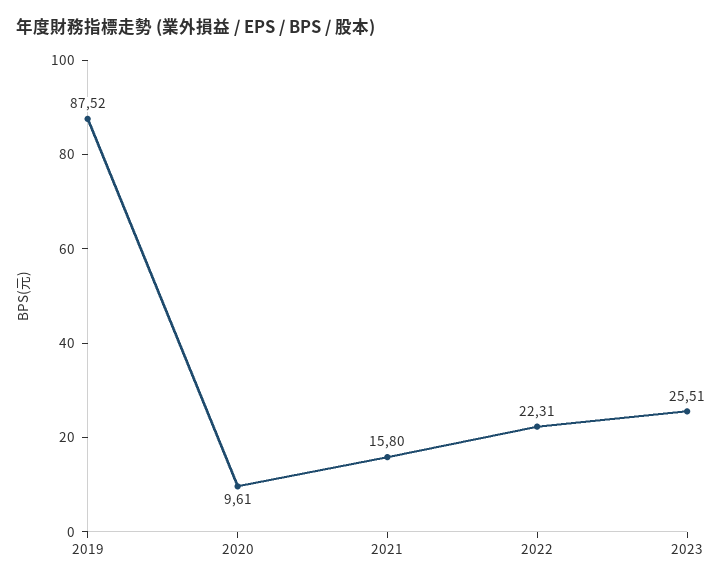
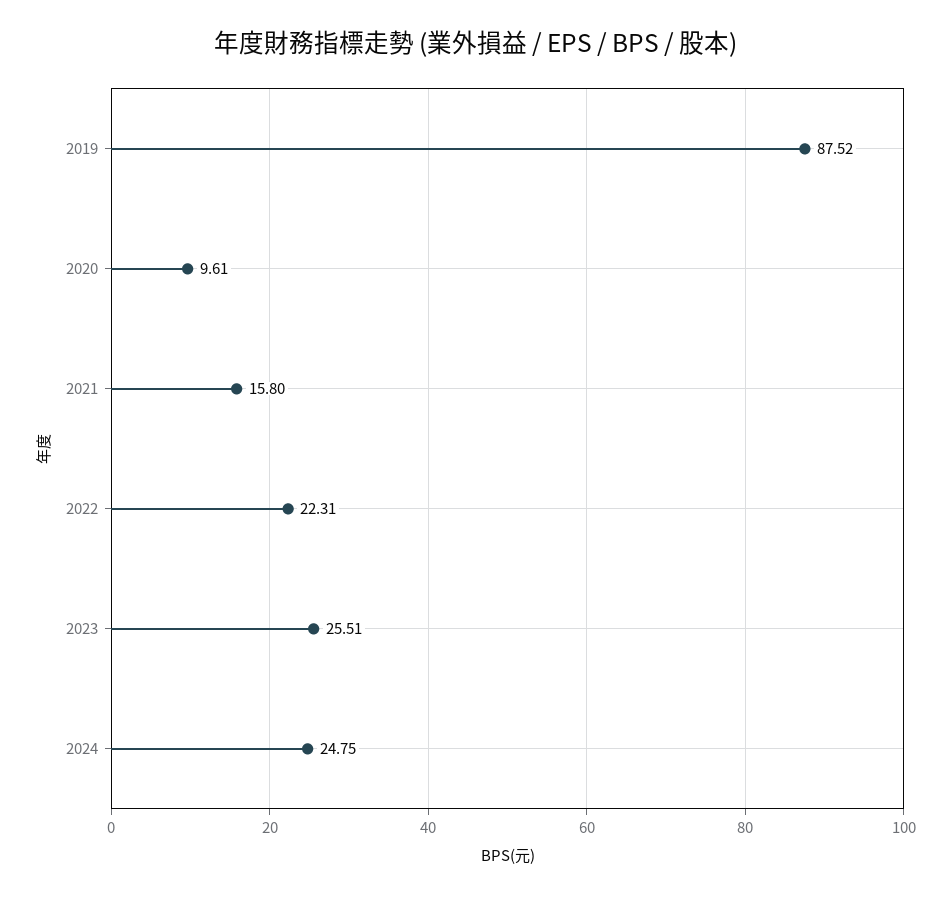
2024: none -> 24.75

